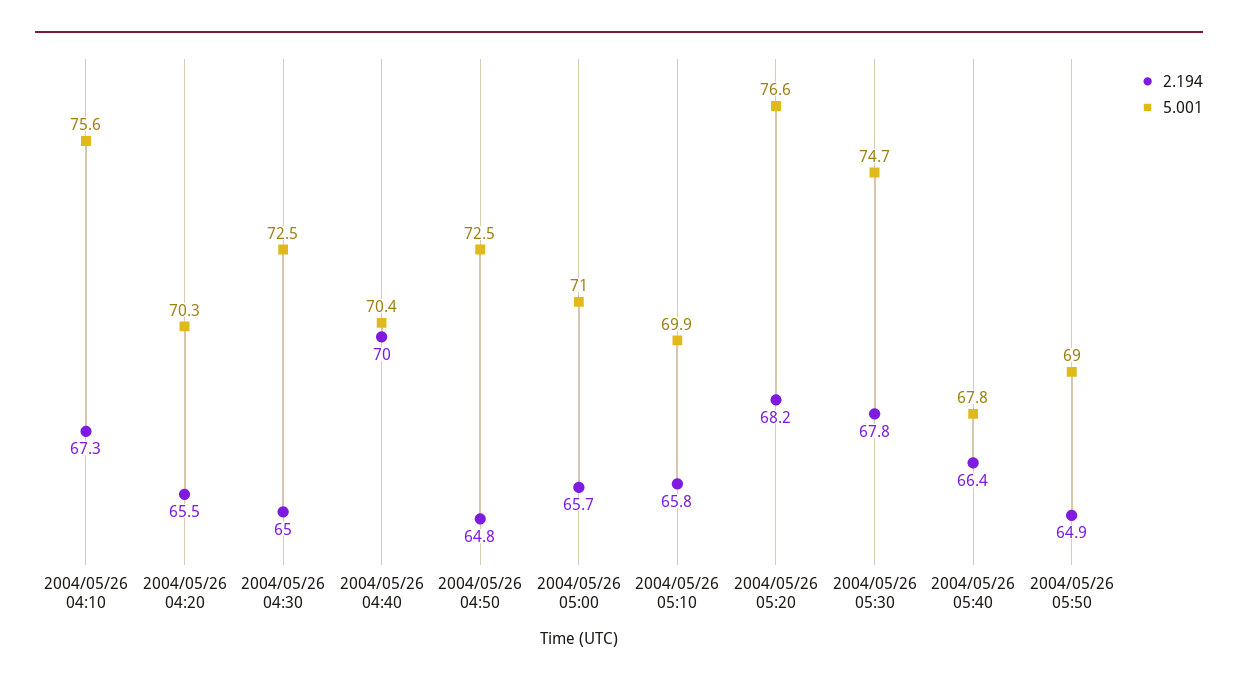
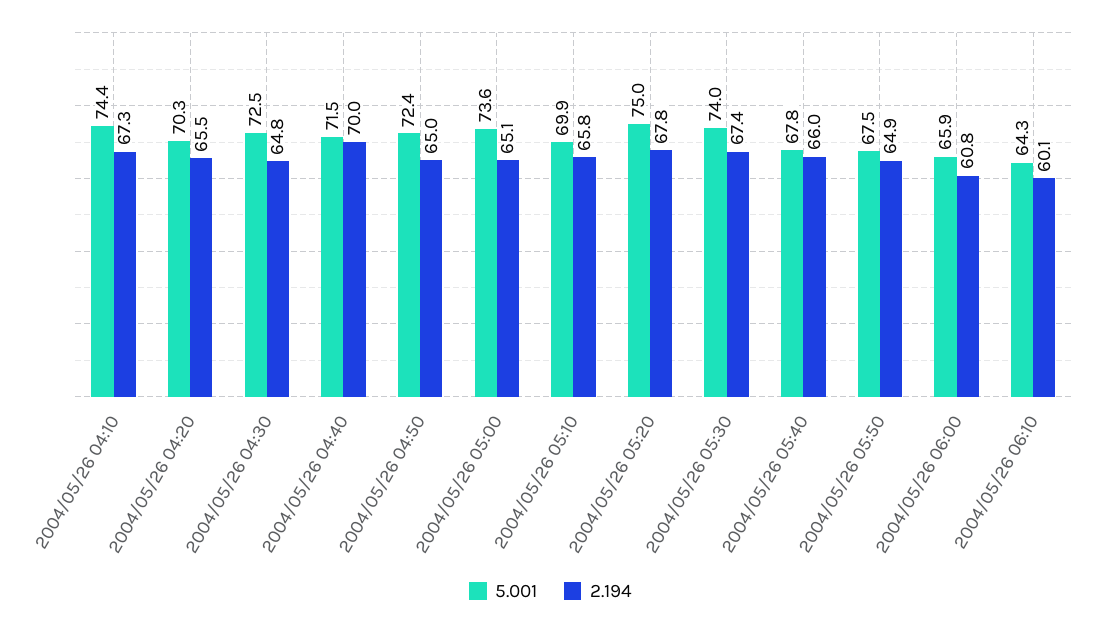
5.001, 2004/05/26 04:10: 75.6 -> 74.4
2.194, 2004/05/26 04:30: 65 -> 64.8
5.001, 2004/05/26 04:40: 70.4 -> 71.5
2.194, 2004/05/26 04:50: 64.8 -> 65
5.001, 2004/05/26 04:50: 72.5 -> 72.4
2.194, 2004/05/26 05:00: 65.7 -> 65.1
5.001, 2004/05/26 05:00: 71 -> 73.6
2.194, 2004/05/26 05:20: 68.2 -> 67.8
5.001, 2004/05/26 05:20: 76.6 -> 75
2.194, 2004/05/26 05:30: 67.8 -> 67.4
5.001, 2004/05/26 05:30: 74.7 -> 74
2.194, 2004/05/26 05:40: 66.4 -> 66
5.001, 2004/05/26 05:50: 69 -> 67.5
5.001, 2004/05/26 06:00: none -> 65.9
2.194, 2004/05/26 06:00: none -> 60.8
5.001, 2004/05/26 06:10: none -> 64.3
2.194, 2004/05/26 06:10: none -> 60.1

